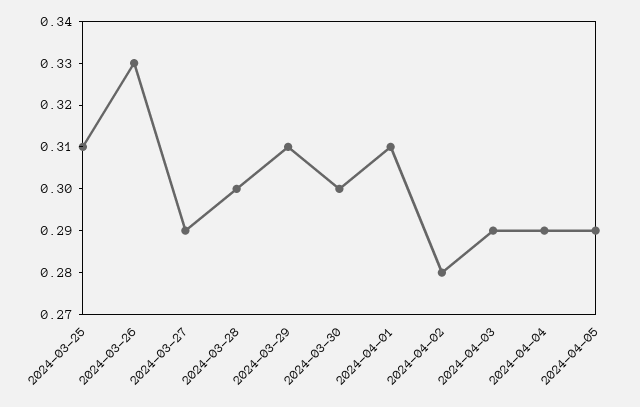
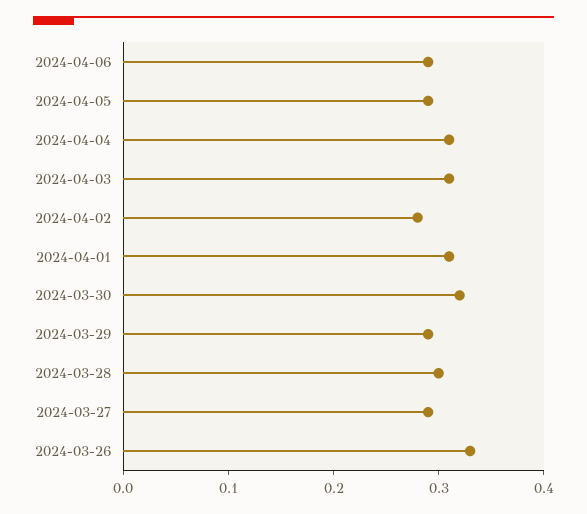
2024-03-25: 0.31 -> none
2024-03-29: 0.31 -> 0.29
2024-03-30: 0.3 -> 0.32
2024-04-03: 0.29 -> 0.31
2024-04-04: 0.29 -> 0.31
2024-04-06: none -> 0.29

